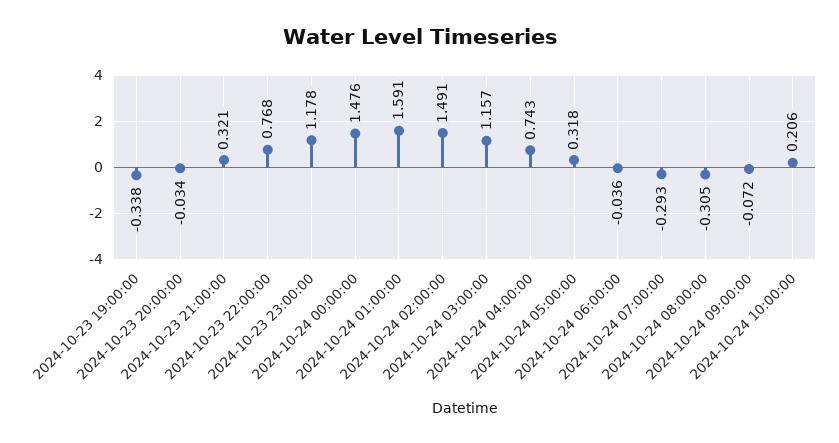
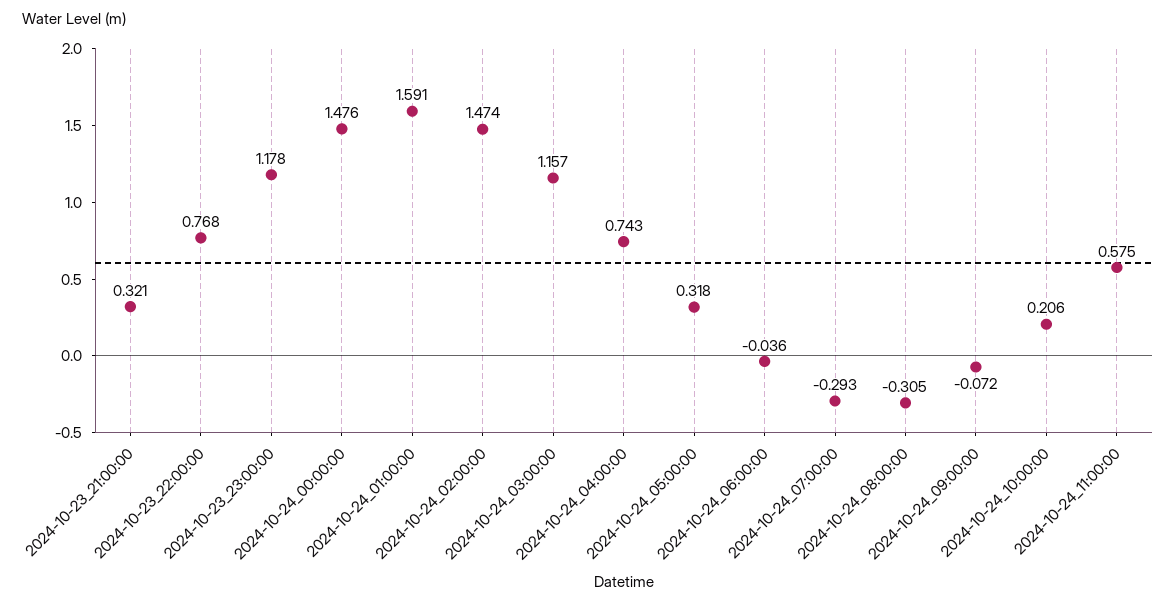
2024-10-23 19:00:00: -0.338 -> none
2024-10-23 20:00:00: -0.034 -> none
2024-10-24 02:00:00: 1.491 -> 1.474
2024-10-24_11:00:00: none -> 0.575

